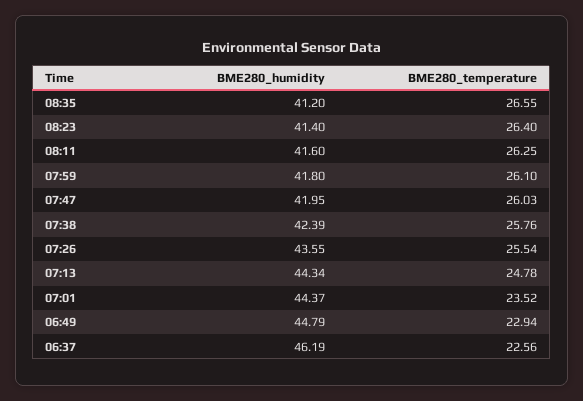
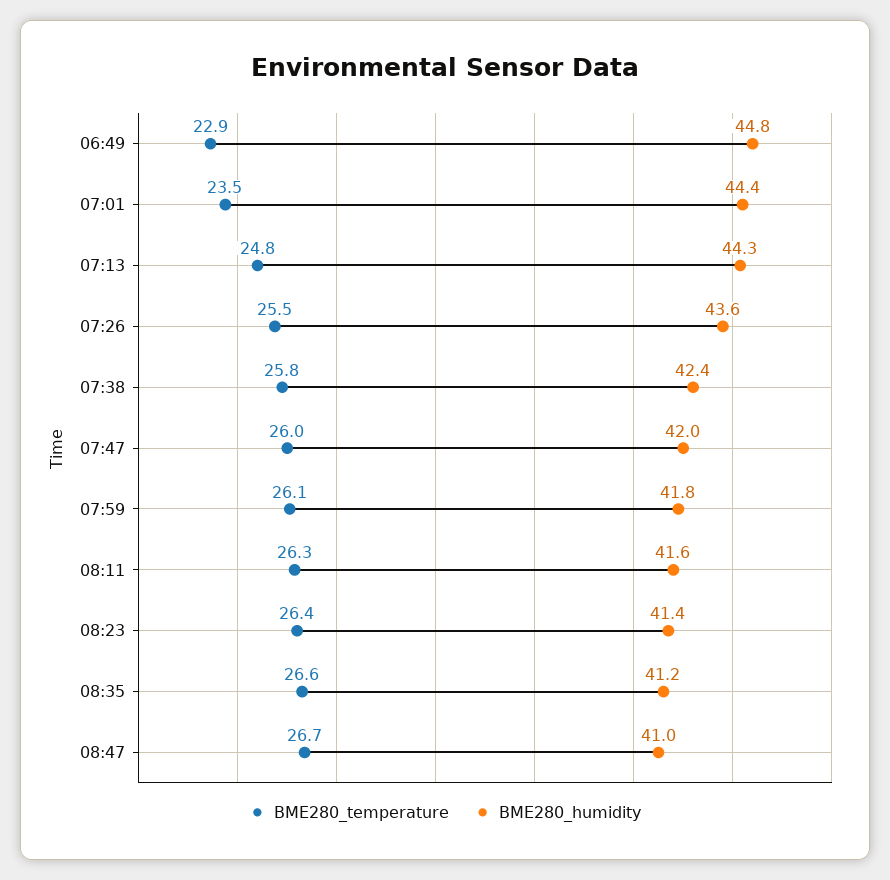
BME280_humidity, 06:37: 46.19 -> none
BME280_temperature, 06:37: 22.56 -> none
BME280_temperature, 08:47: none -> 26.7
BME280_humidity, 08:47: none -> 41

